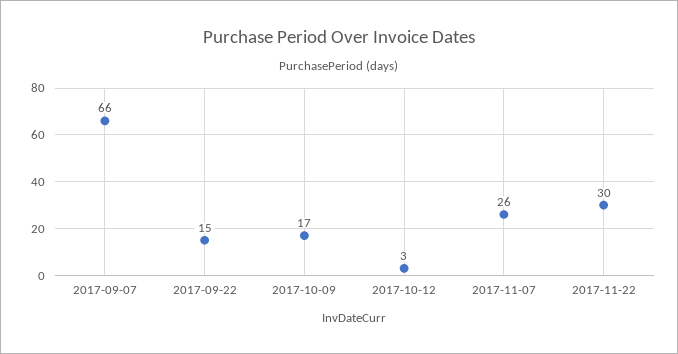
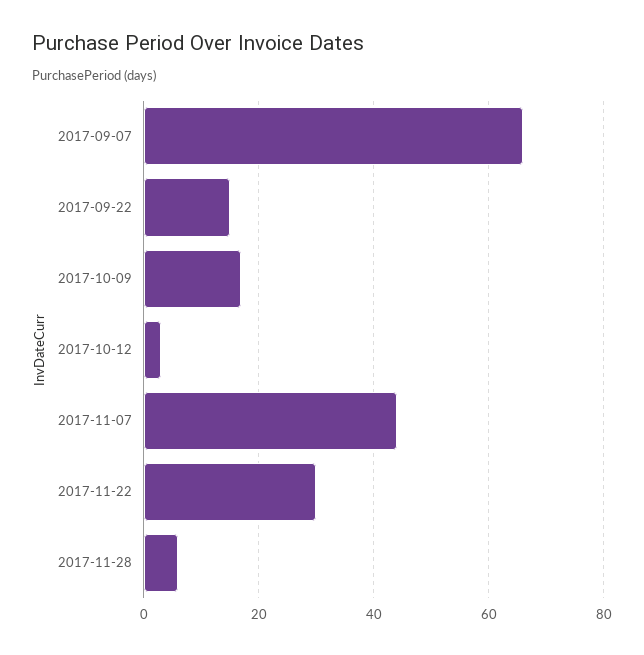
2017-11-07: 26 -> 45
2017-11-28: none -> 5

